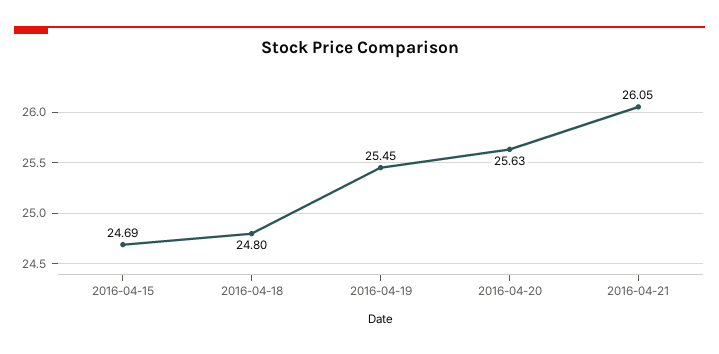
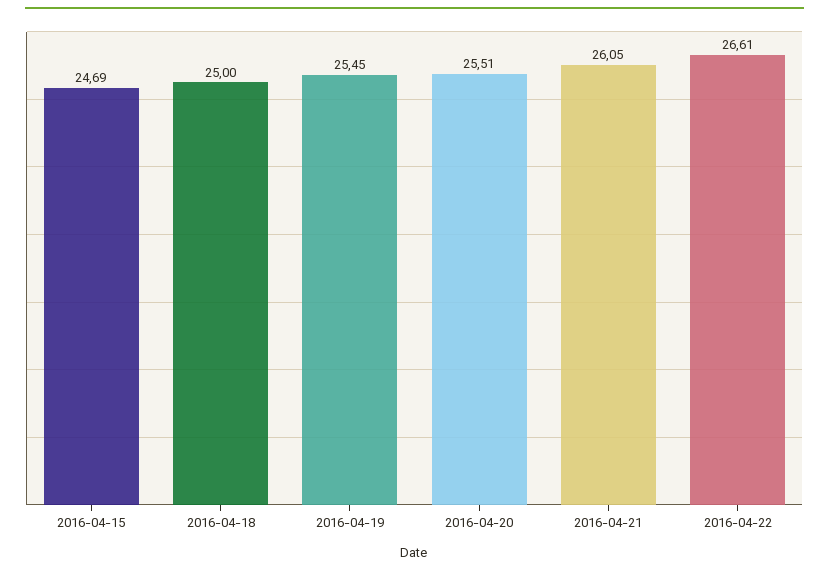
2016-04-18: 24.8 -> 25
2016-04-20: 25.63 -> 25.51
2016-04-22: none -> 26.61

